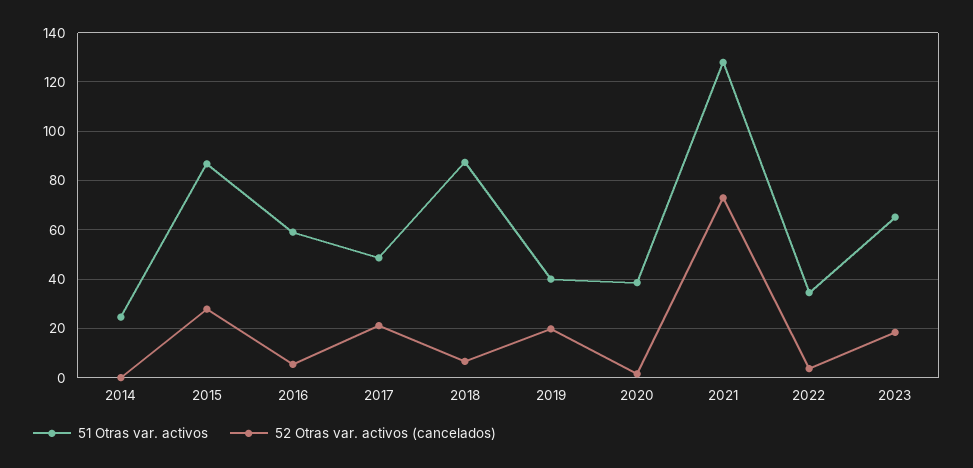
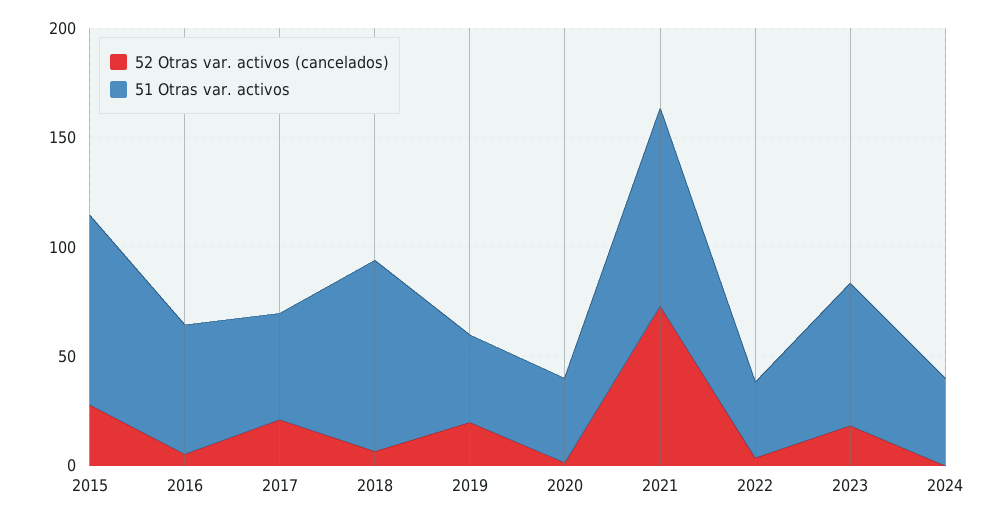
51 Otras var. activos, 2014: 25 -> none
52 Otras var. activos (cancelados), 2014: 0 -> none
51 Otras var. activos, 2021: 127.5 -> 90
52 Otras var. activos (cancelados), 2024: none -> 0
51 Otras var. activos, 2024: none -> 40

